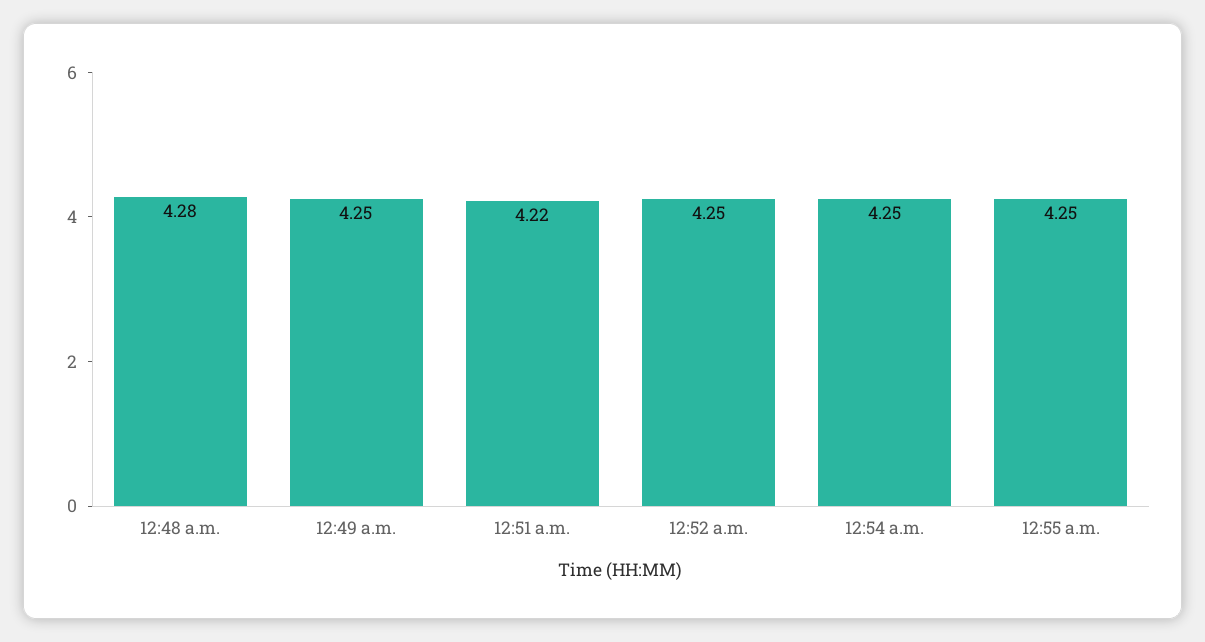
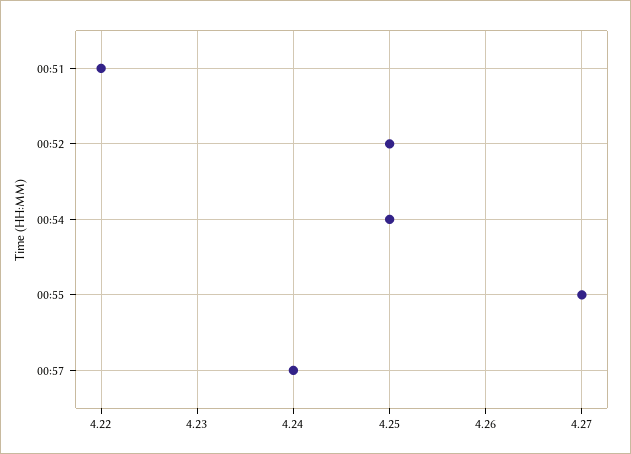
12:48 a.m.: 4.28 -> none
12:49 a.m.: 4.25 -> none
12:55 a.m.: 4.25 -> 4.27
00:57: none -> 4.24

